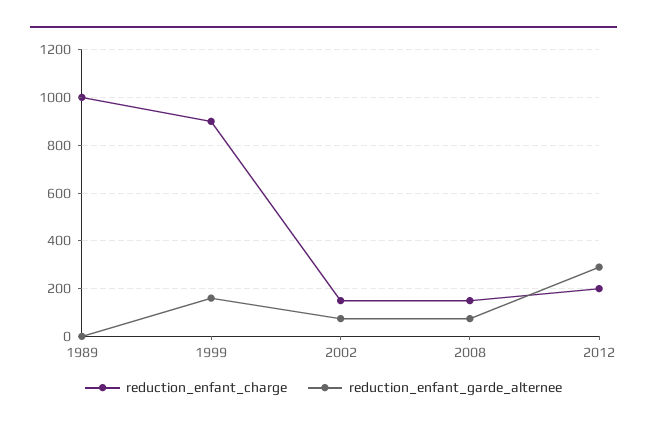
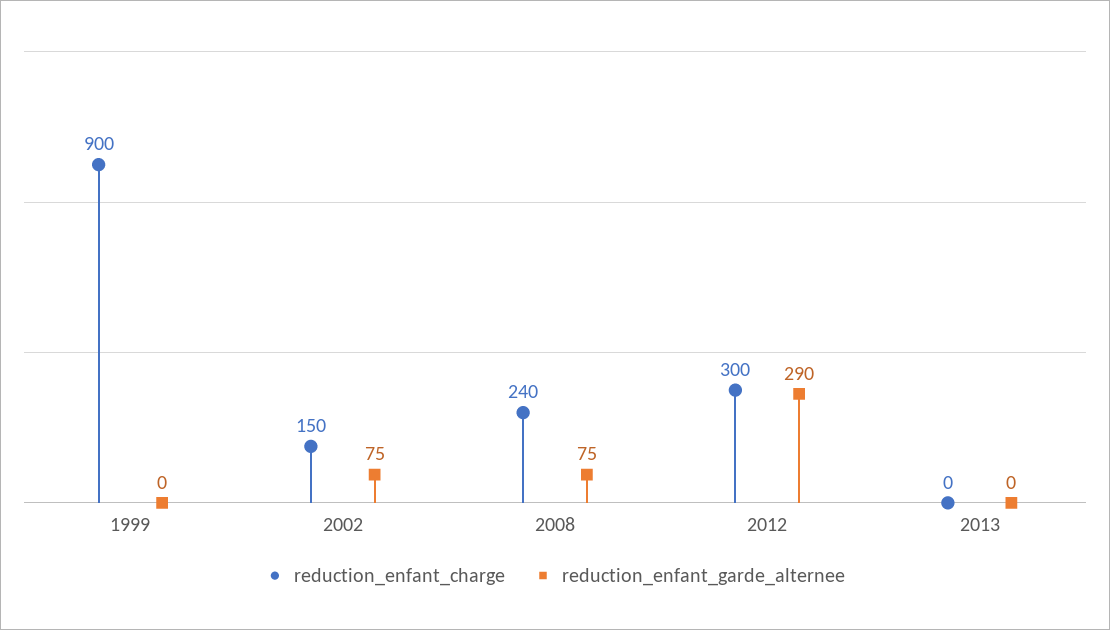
reduction_enfant_charge, 1989: 1000 -> none
reduction_enfant_garde_alternee, 1989: 0 -> none
reduction_enfant_garde_alternee, 1999: 150 -> 0
reduction_enfant_charge, 2008: 150 -> 240
reduction_enfant_charge, 2012: 200 -> 300
reduction_enfant_charge, 2013: none -> 0
reduction_enfant_garde_alternee, 2013: none -> 0

